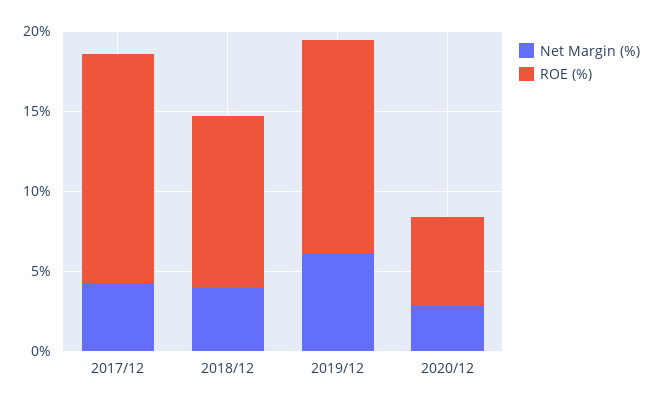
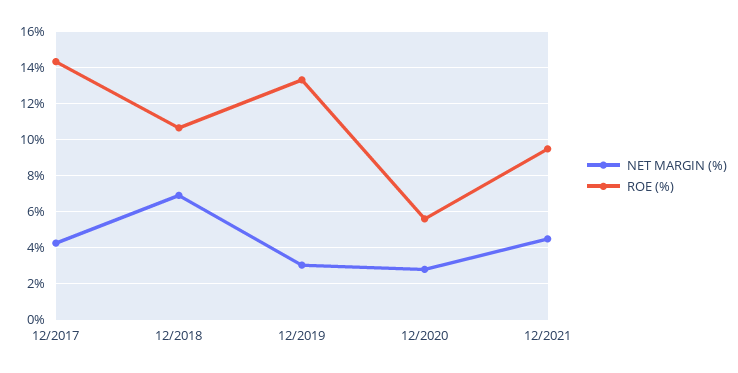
Net Margin (%), 2018/12: 4 -> 7
Net Margin (%), 2019/12: 6 -> 3
Net Margin (%), 12/2021: none -> 4.5
ROE (%), 12/2021: none -> 9.5

